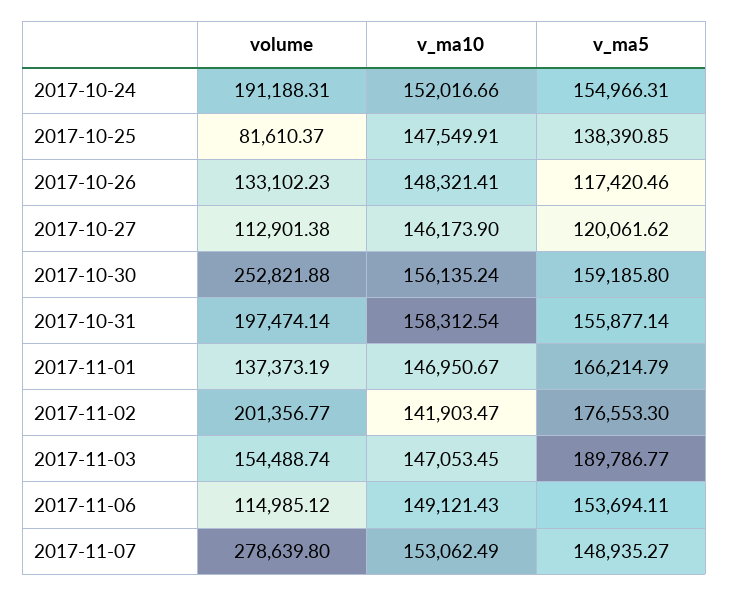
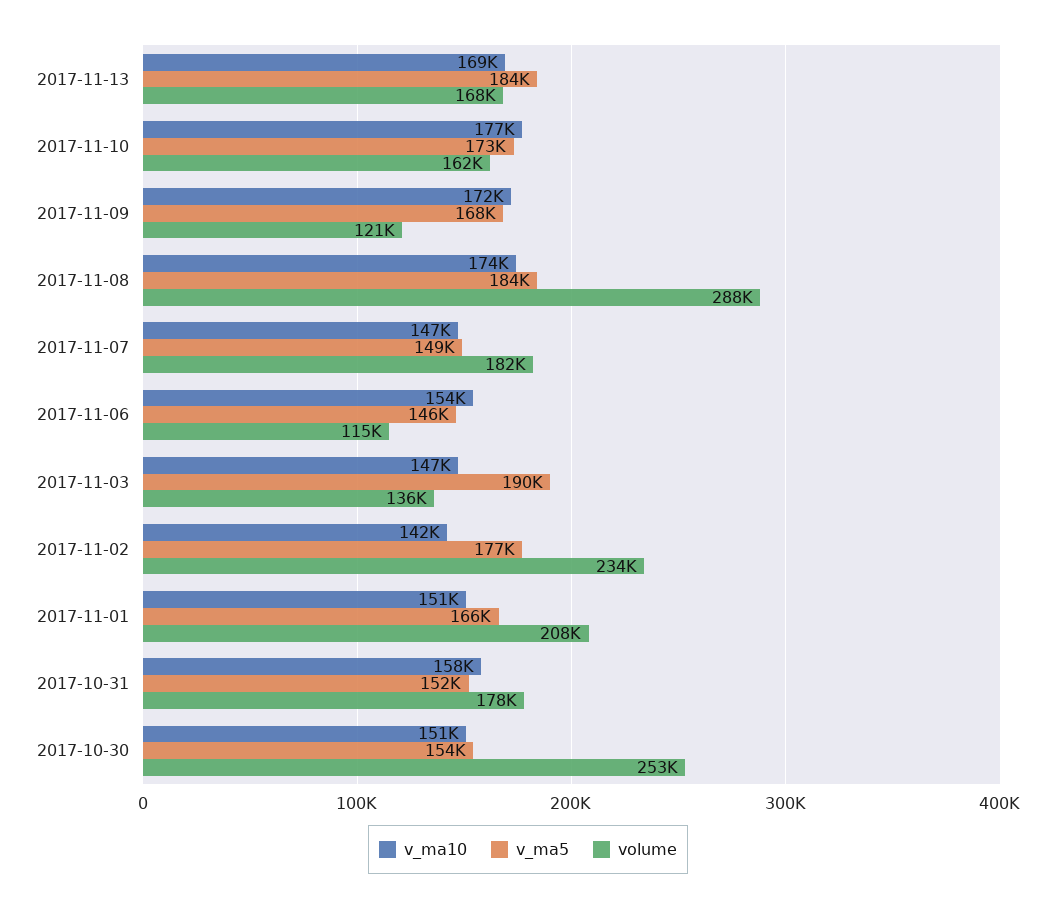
volume, 2017-10-24: 191188.31 -> none
v_ma10, 2017-10-24: 152016.66 -> none
v_ma5, 2017-10-24: 154966.31 -> none
volume, 2017-10-25: 81610.37 -> none
v_ma10, 2017-10-25: 147549.91 -> none
v_ma5, 2017-10-25: 138390.85 -> none
volume, 2017-10-26: 133102.23 -> none
v_ma10, 2017-10-26: 148321.41 -> none
v_ma5, 2017-10-26: 117420.46 -> none
volume, 2017-10-27: 112901.38 -> none
v_ma10, 2017-10-27: 146173.9 -> none
v_ma5, 2017-10-27: 120061.62 -> none
v_ma10, 2017-10-30: 156135.24 -> 151000
v_ma5, 2017-10-30: 159185.8 -> 154000
volume, 2017-10-31: 197474.14 -> 178000
v_ma5, 2017-10-31: 155877.14 -> 152000
volume, 2017-11-01: 137373.19 -> 208000
v_ma10, 2017-11-01: 146950.67 -> 151000
volume, 2017-11-02: 201356.77 -> 234000
volume, 2017-11-03: 154488.74 -> 136000
v_ma10, 2017-11-06: 149121.43 -> 154000
v_ma5, 2017-11-06: 153694.11 -> 146000
volume, 2017-11-07: 278639.8 -> 182000
v_ma10, 2017-11-07: 153062.49 -> 147000
v_ma10, 2017-11-13: none -> 169000
v_ma5, 2017-11-13: none -> 184000
volume, 2017-11-13: none -> 168000
v_ma10, 2017-11-10: none -> 177000
v_ma5, 2017-11-10: none -> 173000
volume, 2017-11-10: none -> 162000
v_ma10, 2017-11-09: none -> 172000
v_ma5, 2017-11-09: none -> 168000
volume, 2017-11-09: none -> 121000
v_ma10, 2017-11-08: none -> 174000
v_ma5, 2017-11-08: none -> 184000
volume, 2017-11-08: none -> 288000

